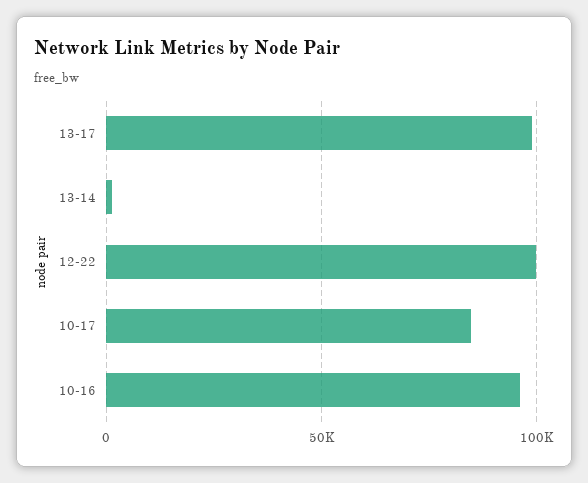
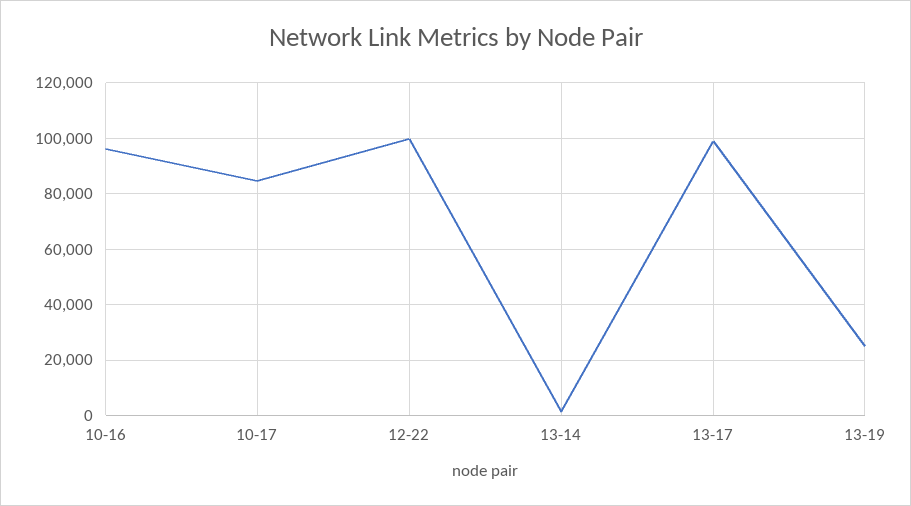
13-19: none -> 25000

